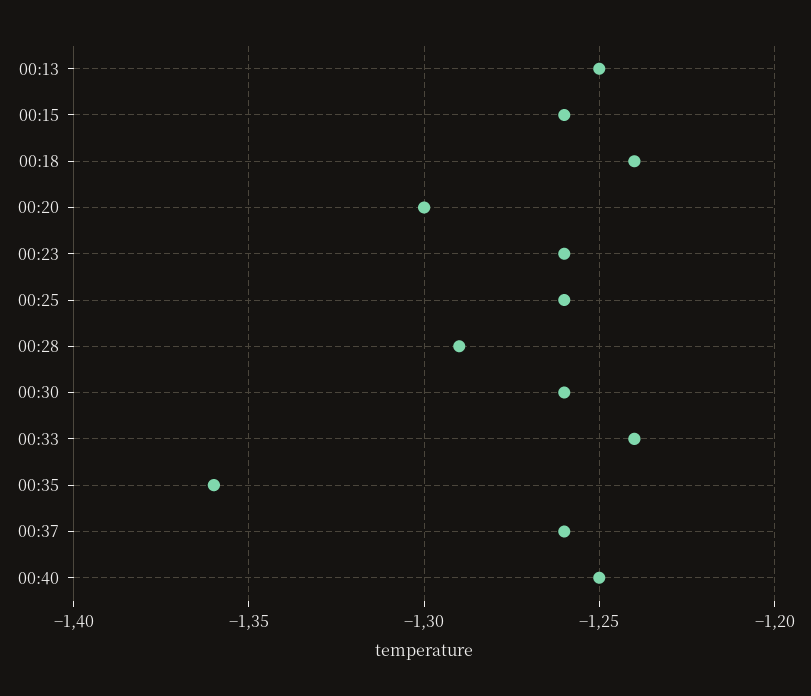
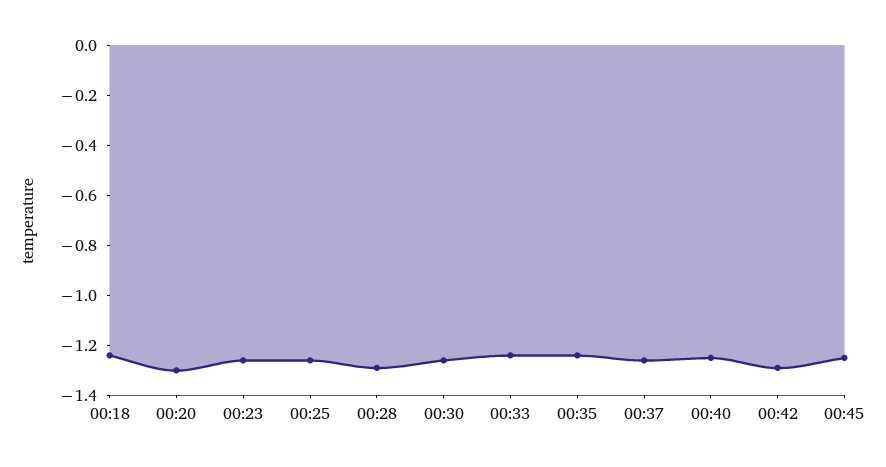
00:13: -1.25 -> none
00:15: -1.26 -> none
00:35: -1.36 -> -1.25
00:42: none -> -1.3
00:45: none -> -1.25

